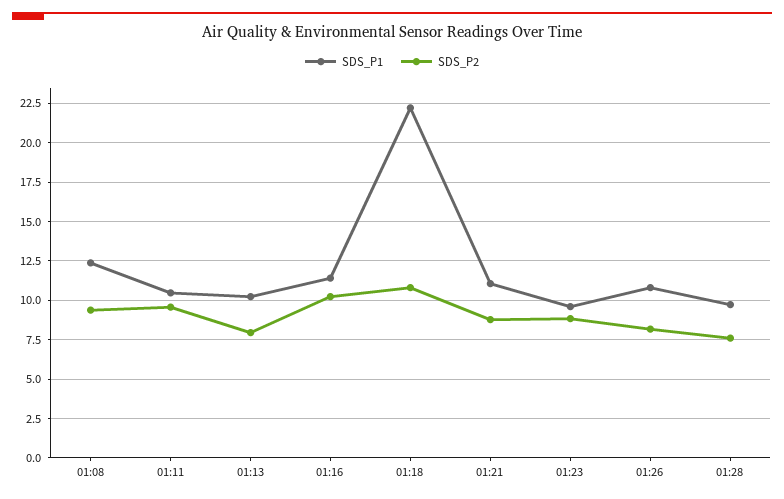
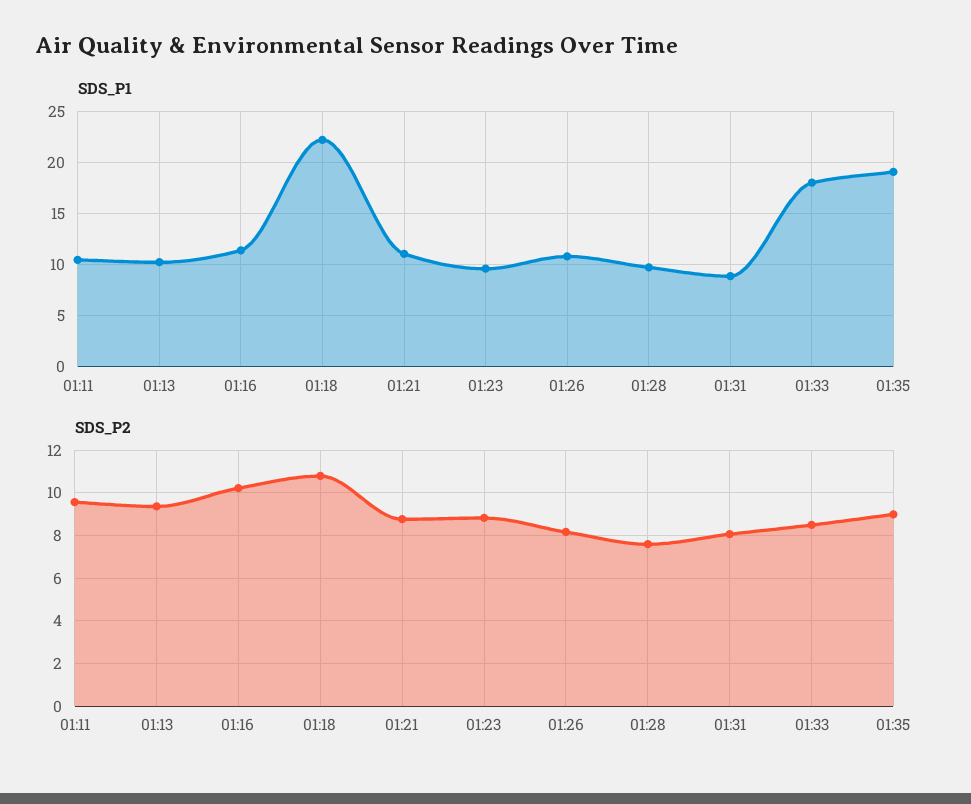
SDS_P1, 01:08: 12.5 -> none
SDS_P2, 01:08: 9.5 -> none
SDS_P2, 01:13: 8 -> 9.5
SDS_P1, 01:31: none -> 9
SDS_P1, 01:33: none -> 18
SDS_P1, 01:35: none -> 19
SDS_P2, 01:31: none -> 8
SDS_P2, 01:33: none -> 8.5
SDS_P2, 01:35: none -> 9

